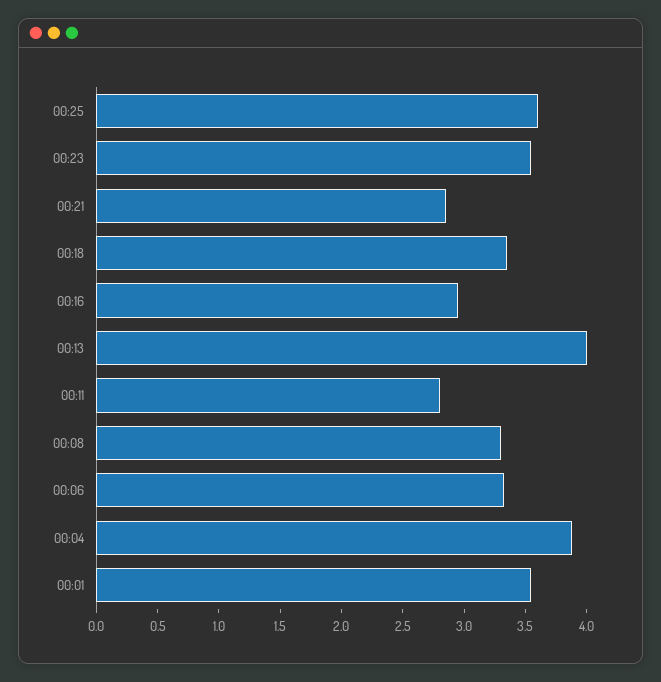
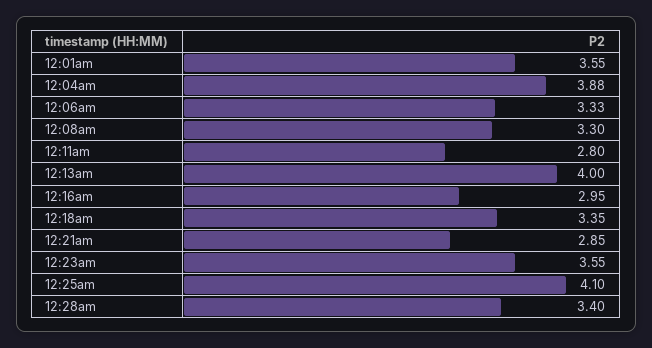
00:25: 3.6 -> 4.1
12:28am: none -> 3.4

